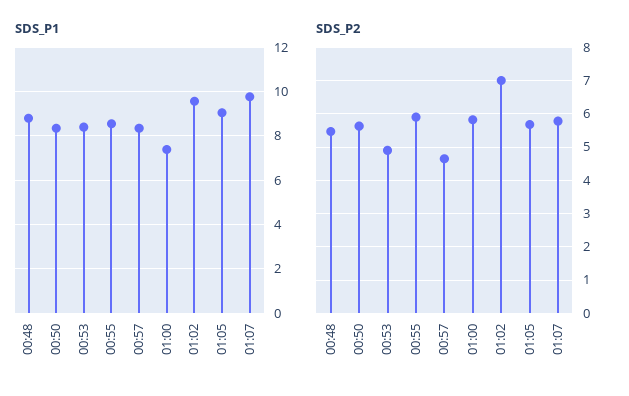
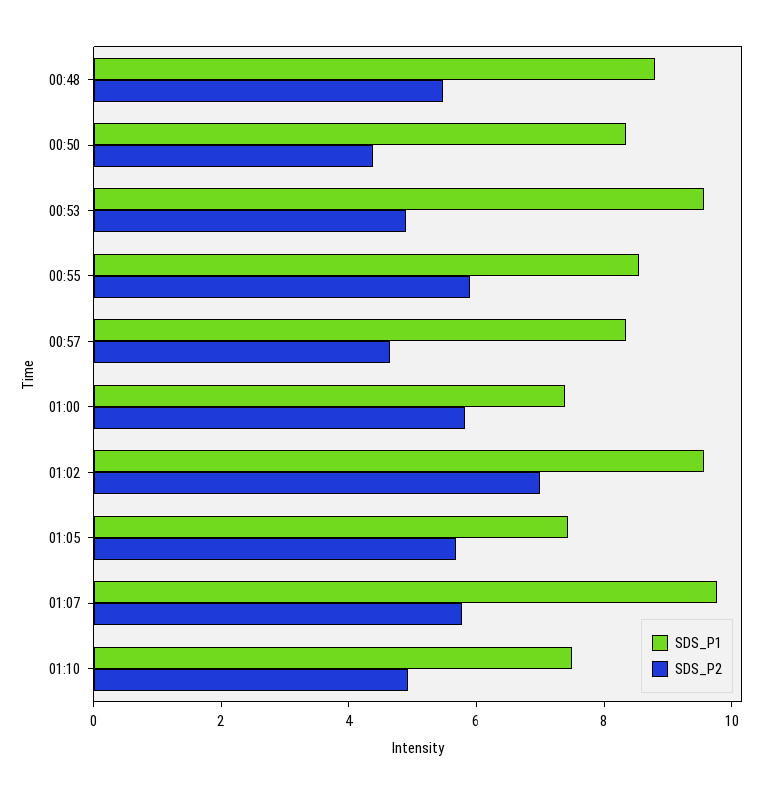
SDS_P1, 00:53: 8.5 -> 9.5
SDS_P1, 01:05: 9 -> 7.5
SDS_P2, 00:50: 5.6 -> 4.5
SDS_P1, 01:10: none -> 7.5
SDS_P2, 01:10: none -> 5

